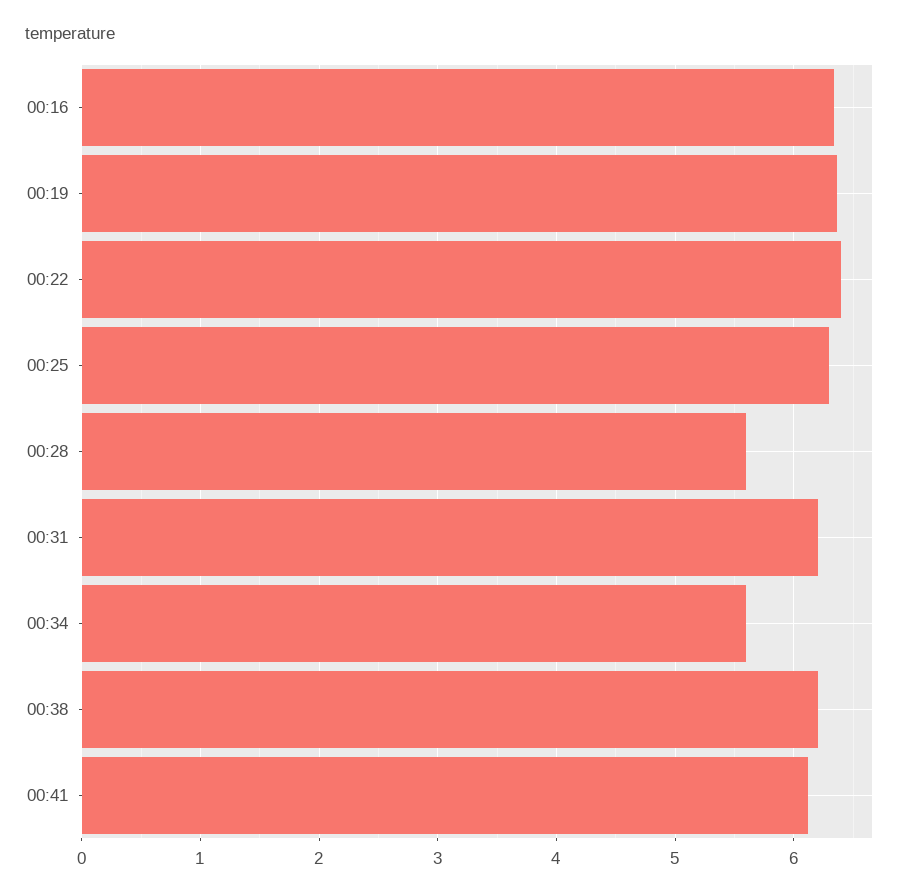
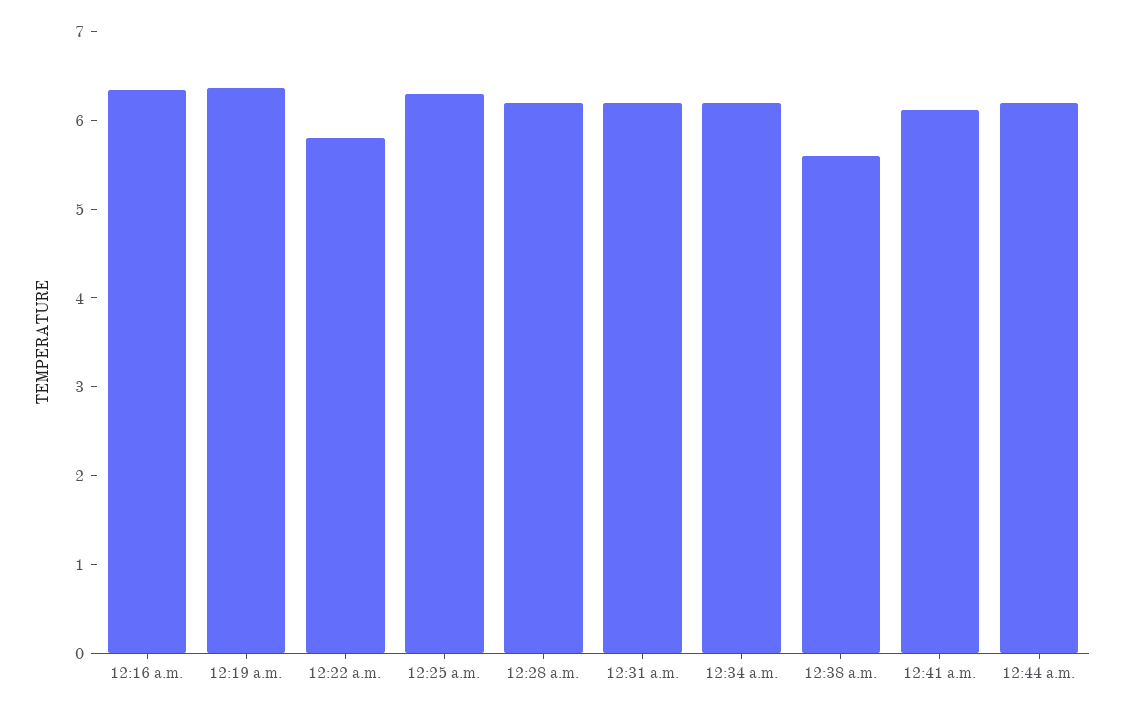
00:22: 6.4 -> 5.8
00:28: 5.6 -> 6.2
00:34: 5.6 -> 6.2
00:38: 6.2 -> 5.6
12:44 a.m.: none -> 6.2

